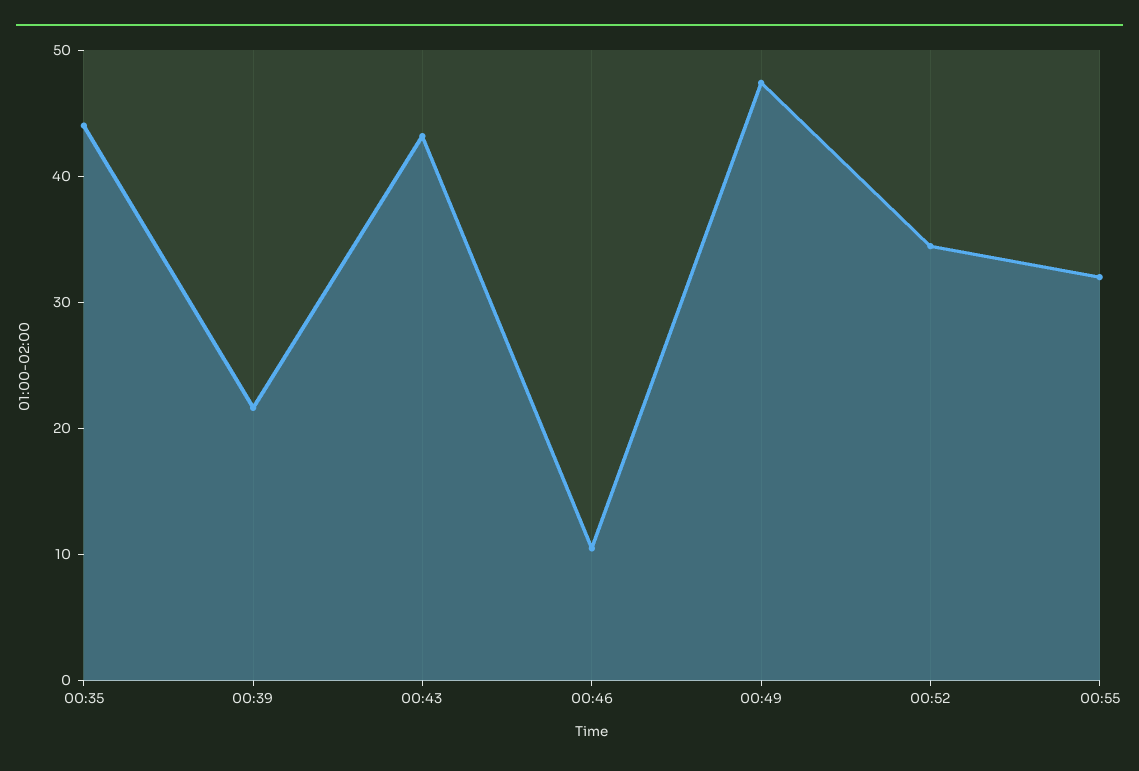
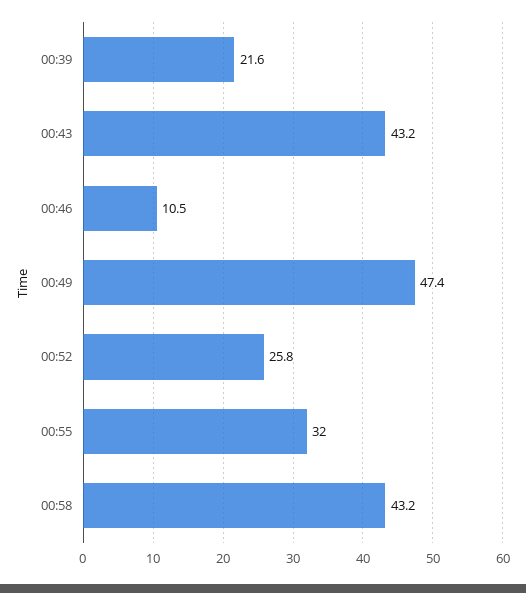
00:35: 44 -> none
00:52: 34 -> 25.8
00:58: none -> 43.2

